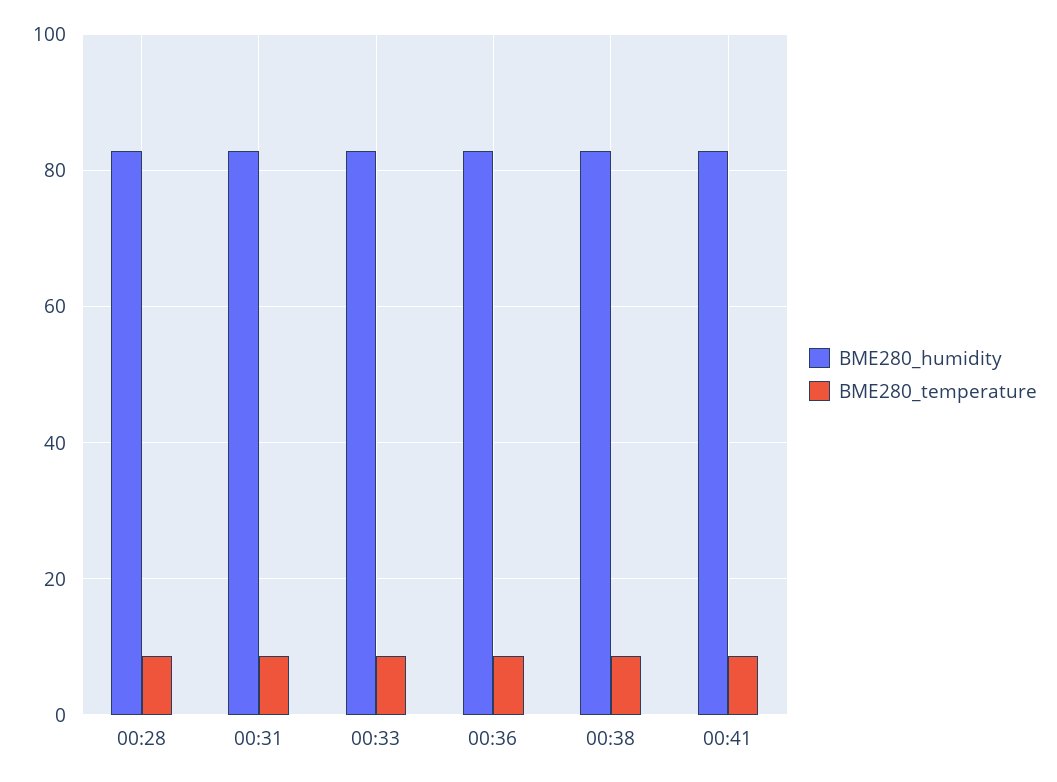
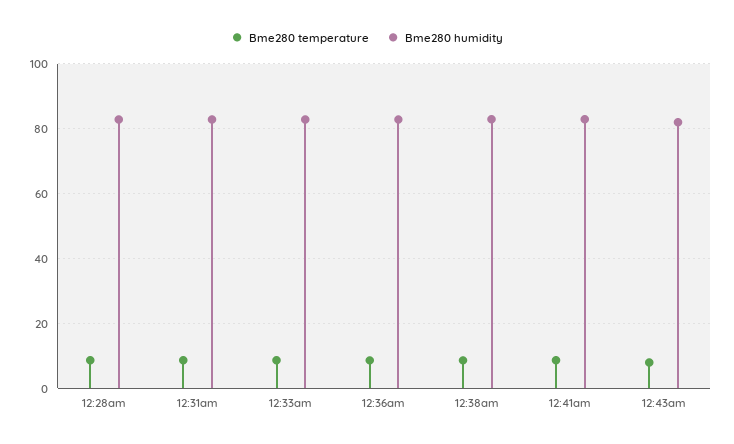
BME280_temperature, 12:43am: none -> 8
BME280_humidity, 12:43am: none -> 82

